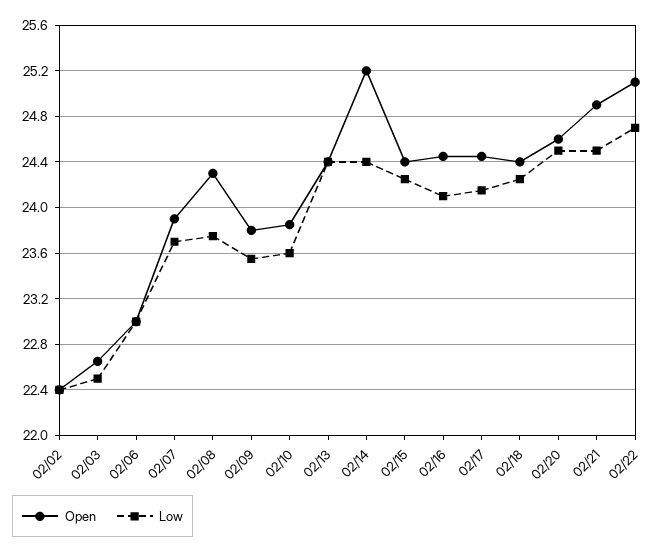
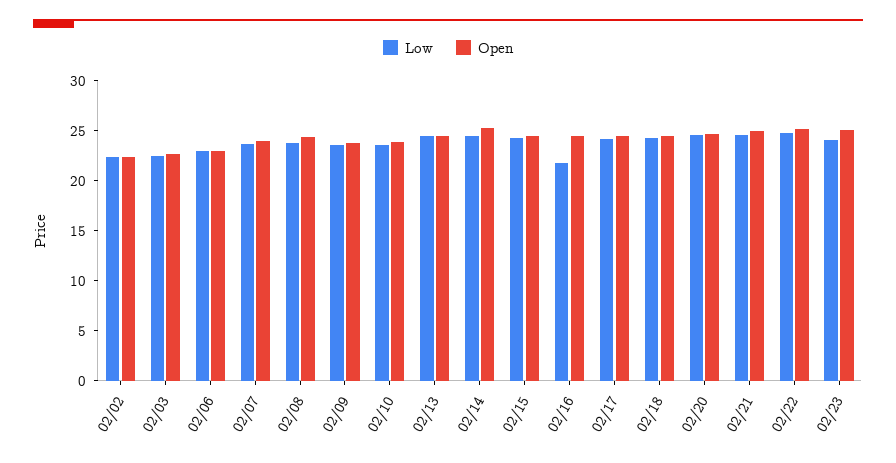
Low, 02/16: 24.1 -> 22
Low, 02/23: none -> 24
Open, 02/23: none -> 25

